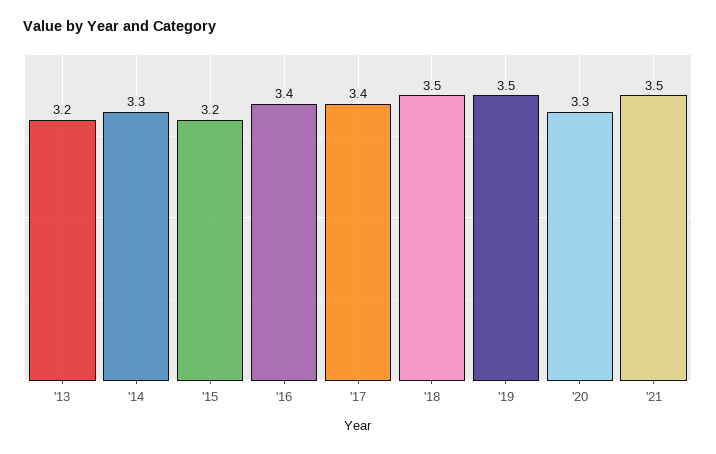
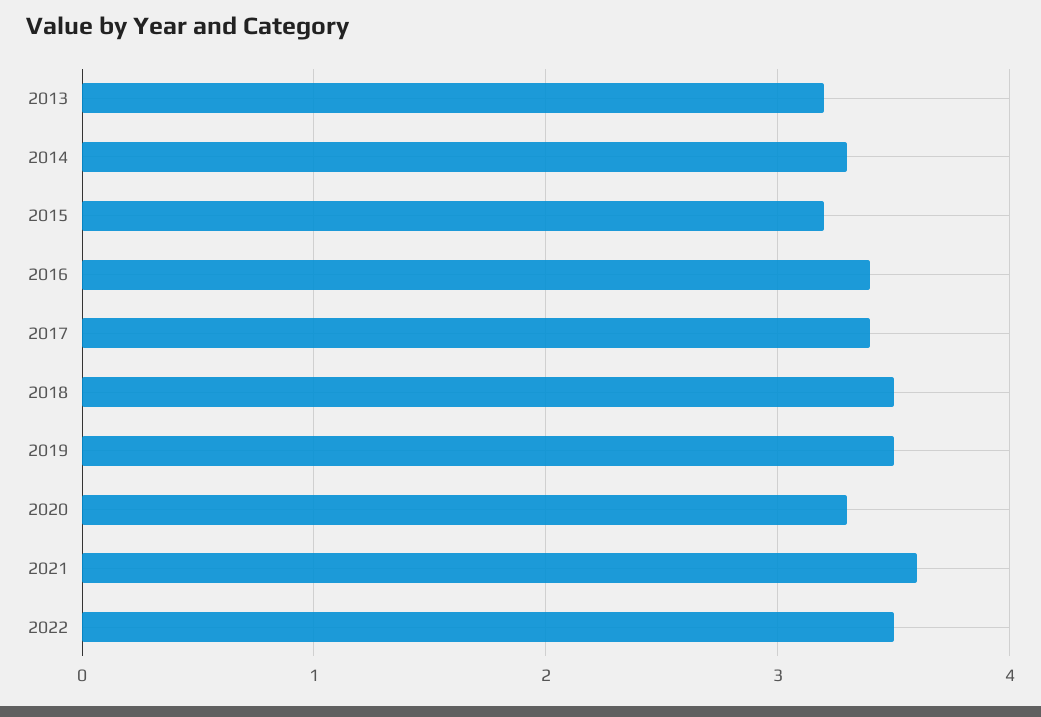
'21: 3.5 -> 3.6
2022: none -> 3.5

